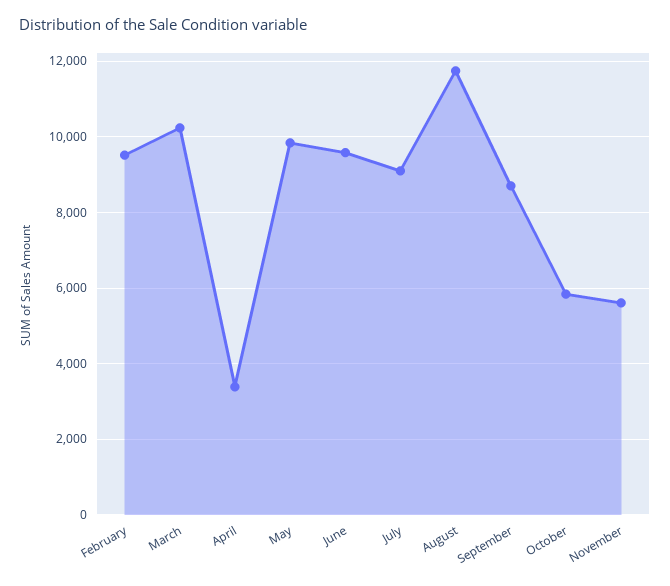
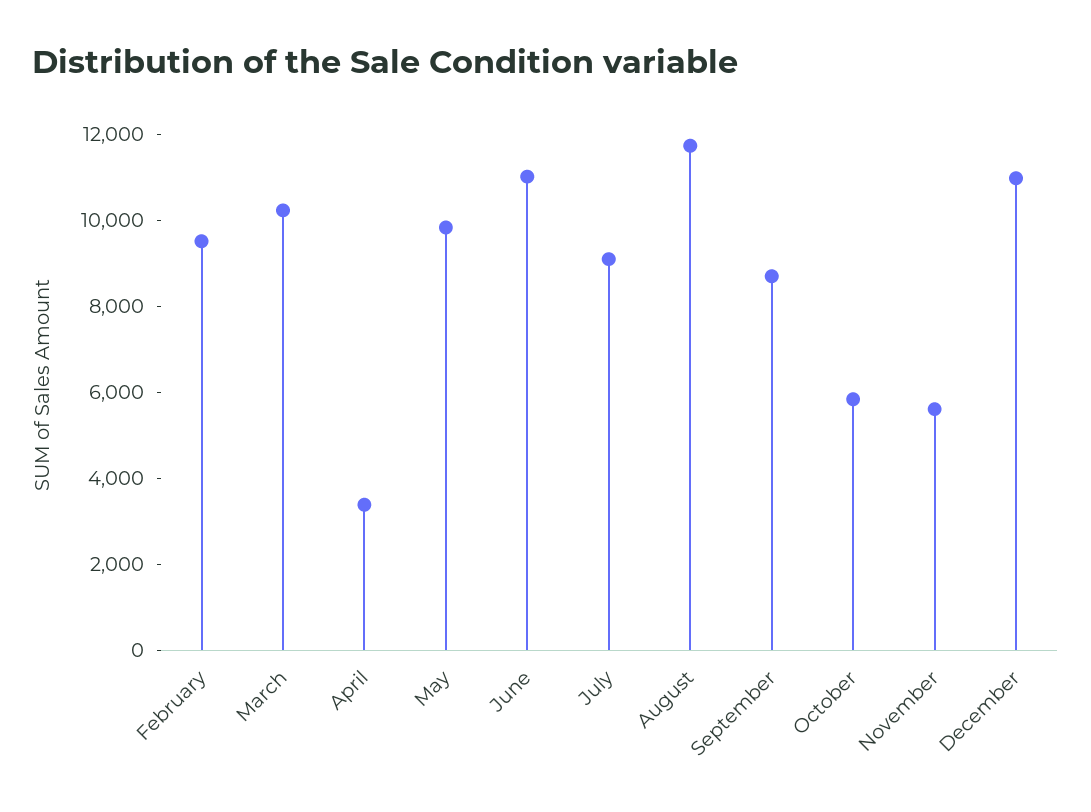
June: 9600 -> 11000
December: none -> 11000

